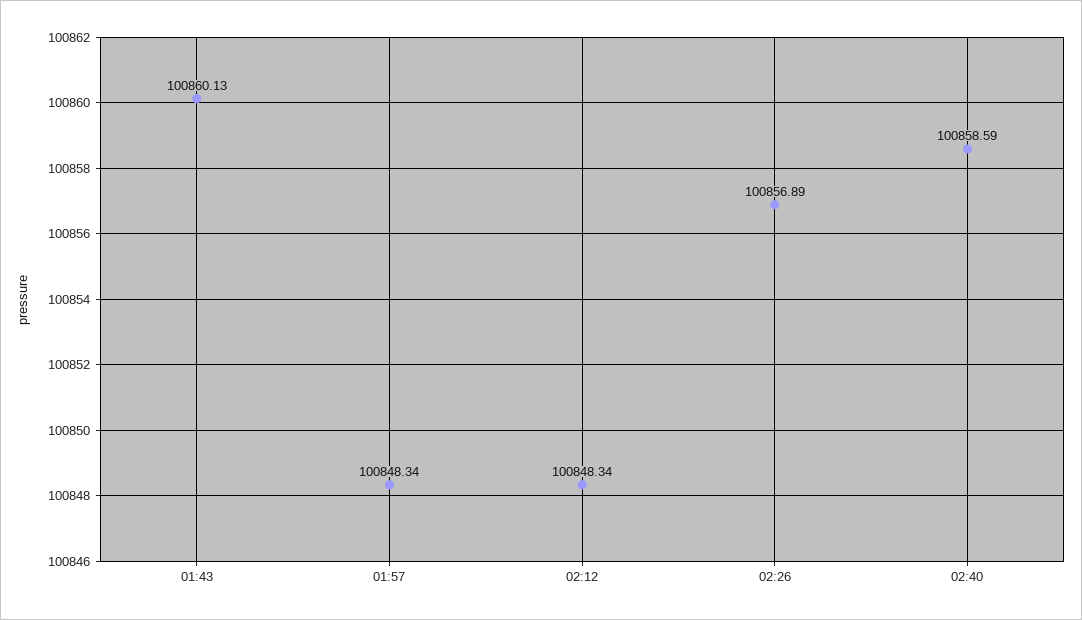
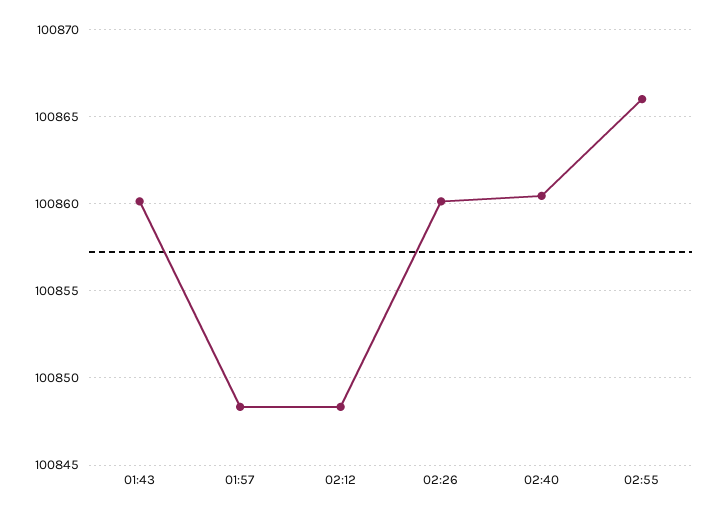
02:26: 100856.89 -> 100860
02:40: 100858.59 -> 100860.5
02:55: none -> 100866

